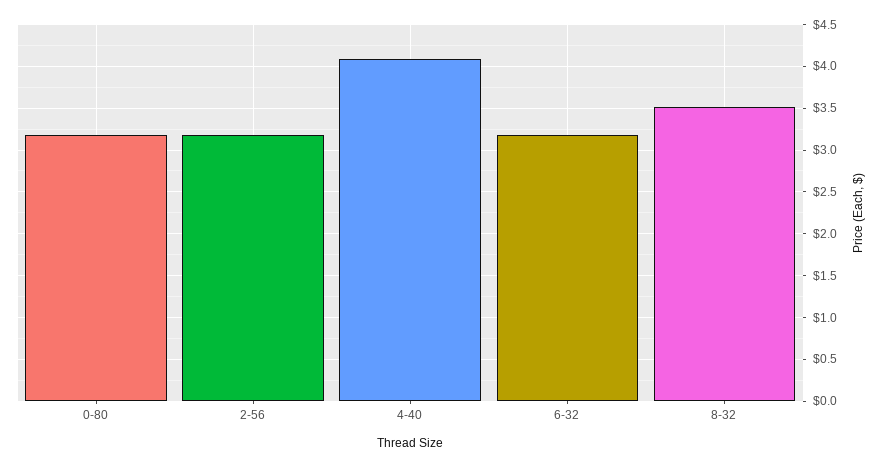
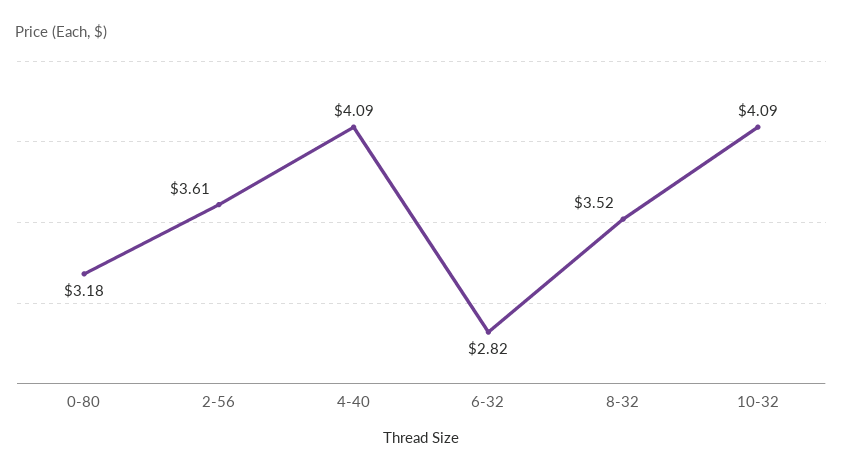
2-56: 3.2 -> 3.61
6-32: 3.2 -> 2.82
10-32: none -> 4.09

